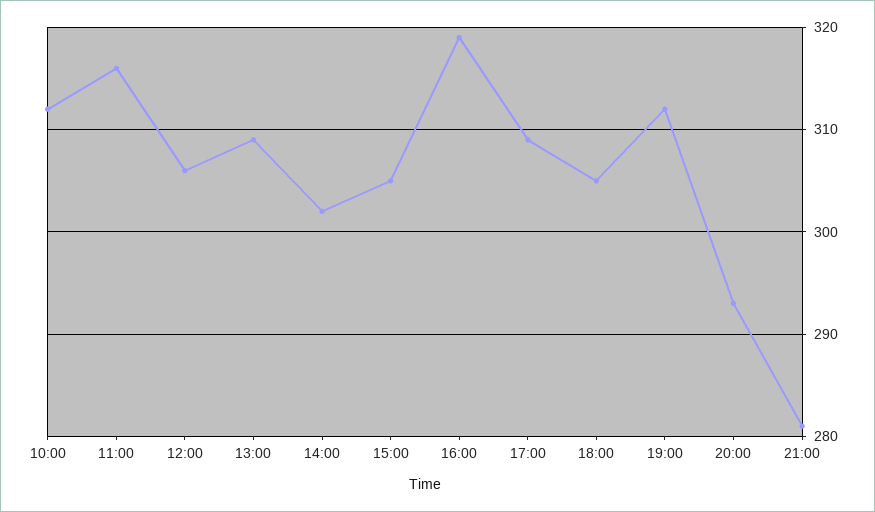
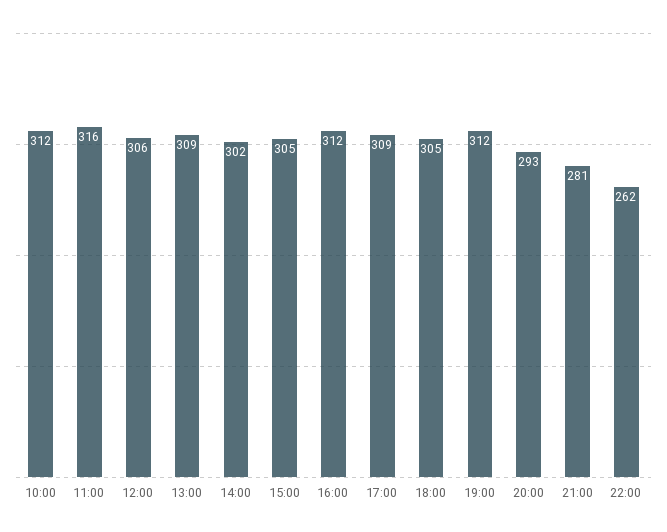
16:00: 319 -> 312
22:00: none -> 262

